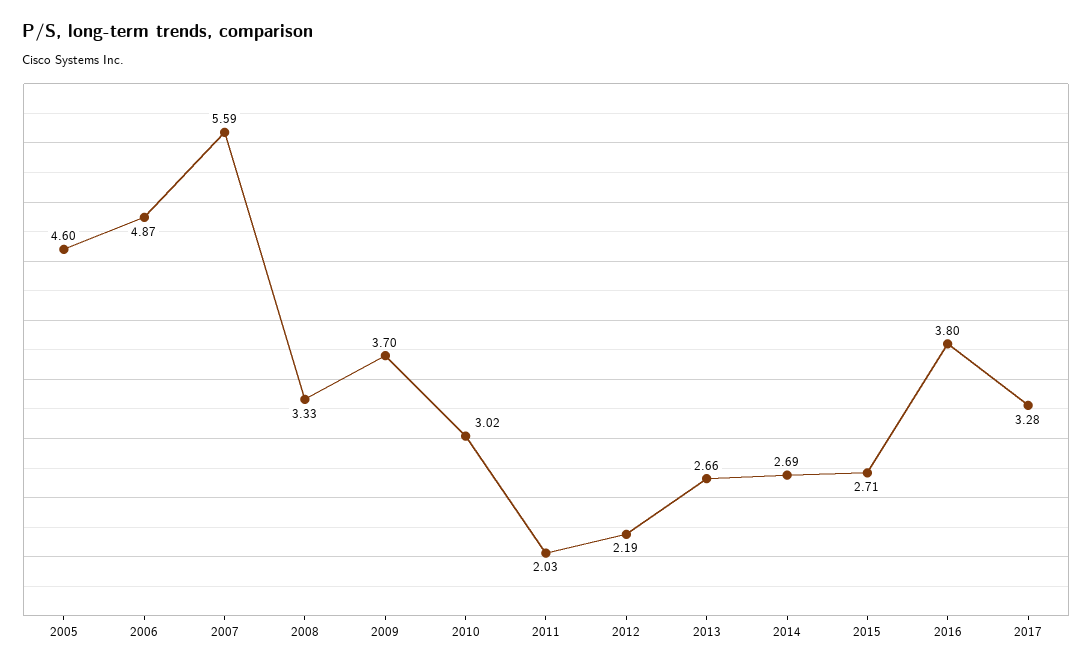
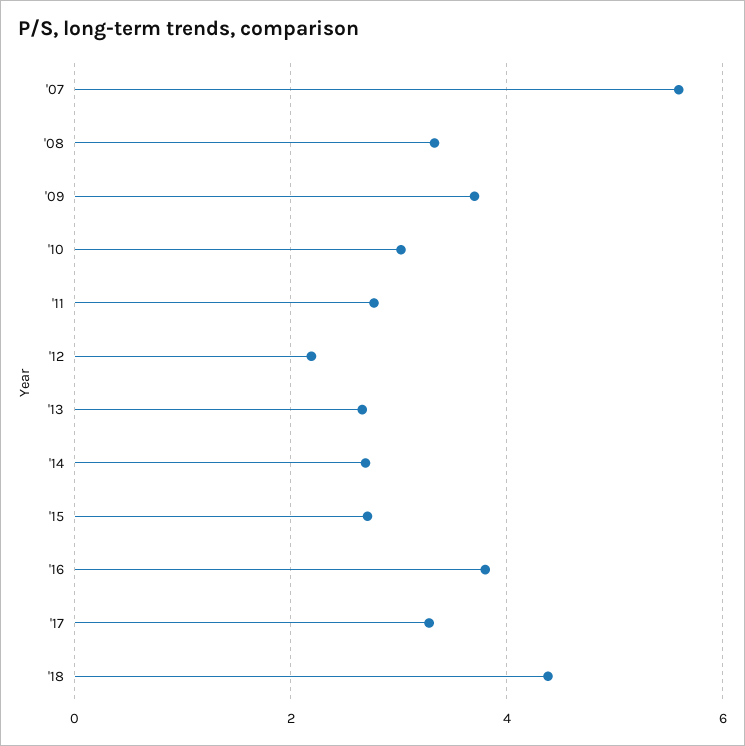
2005: 4.6 -> none
2006: 4.87 -> none
2011: 2.03 -> 2.8
'18: none -> 4.4

